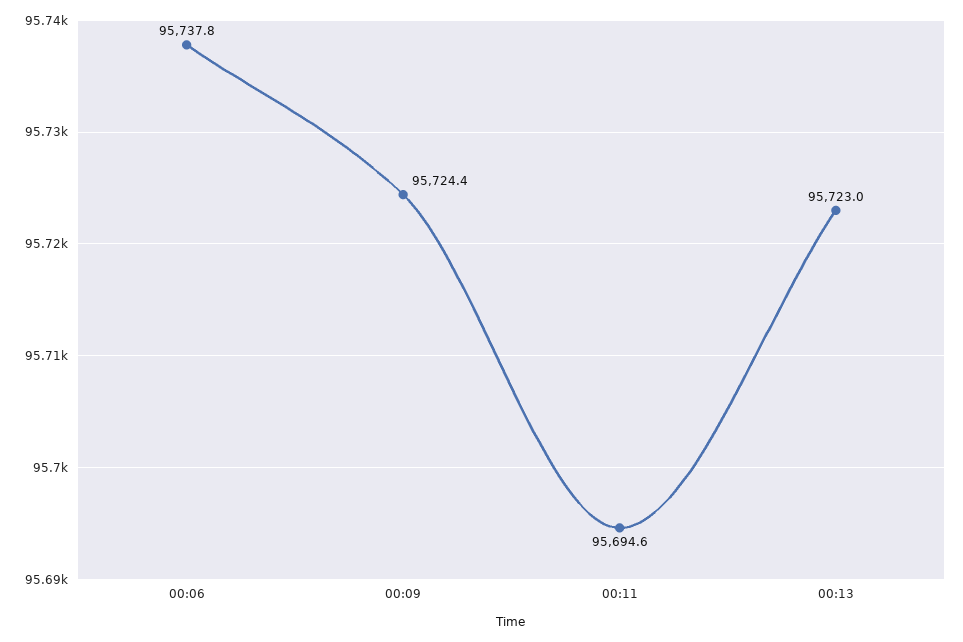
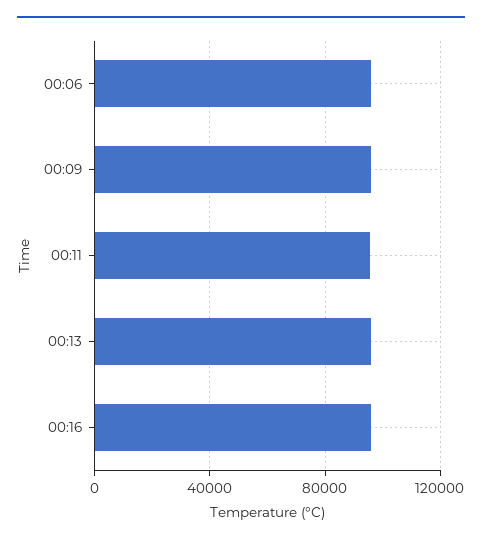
00:16: none -> 95000

